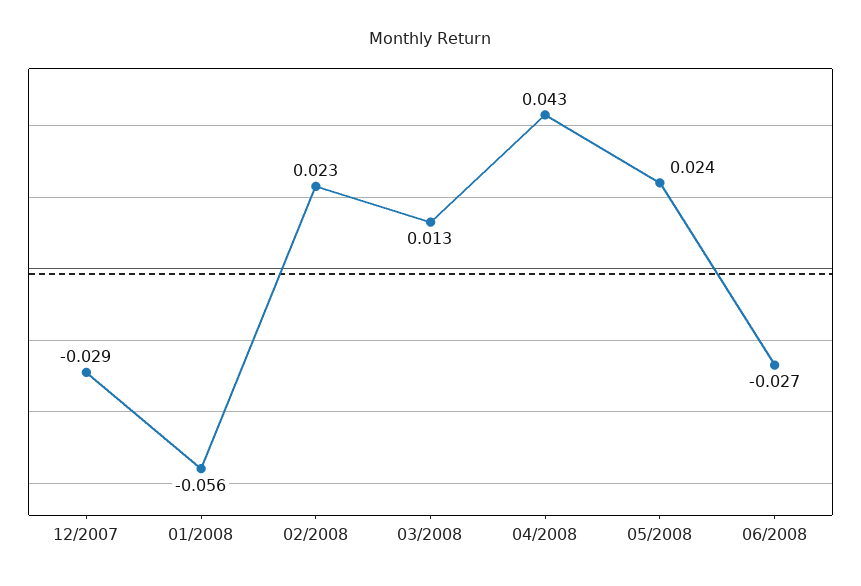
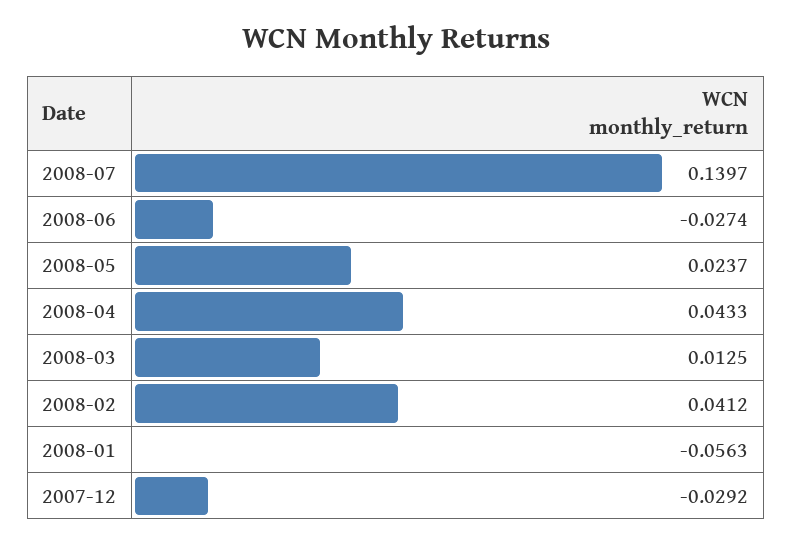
02/2008: 0.023 -> 0.0412
2008-07: none -> 0.1397

